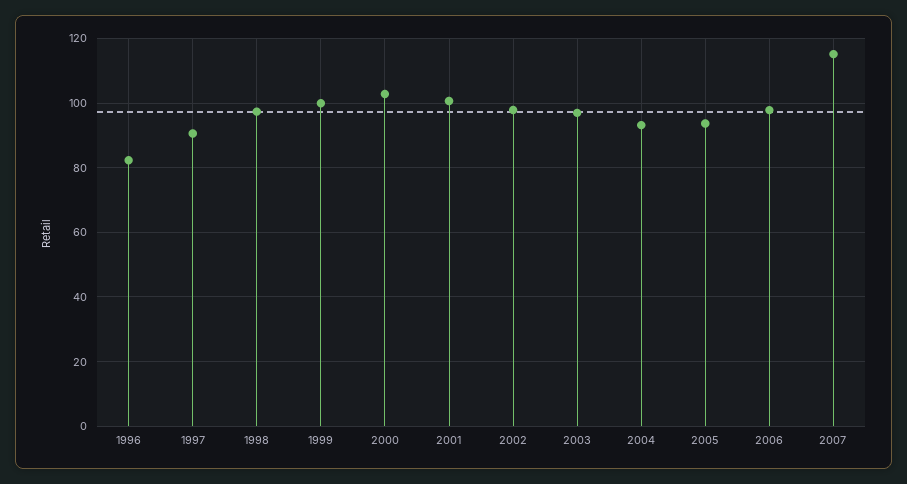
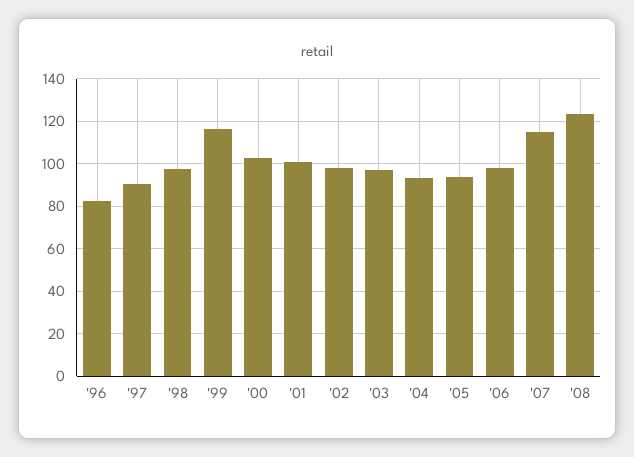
1999: 100 -> 115
'08: none -> 125

